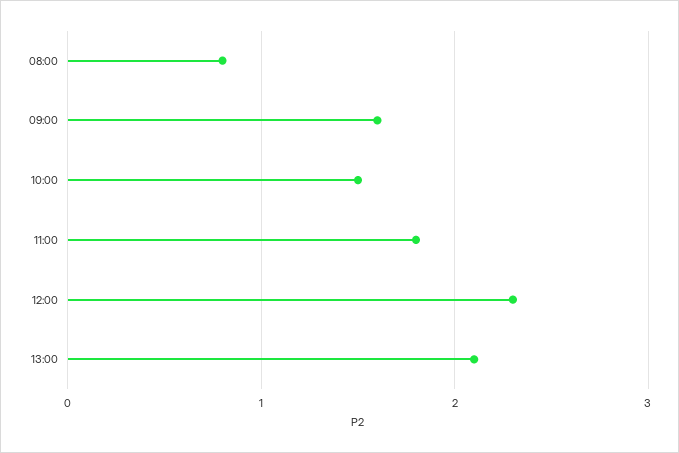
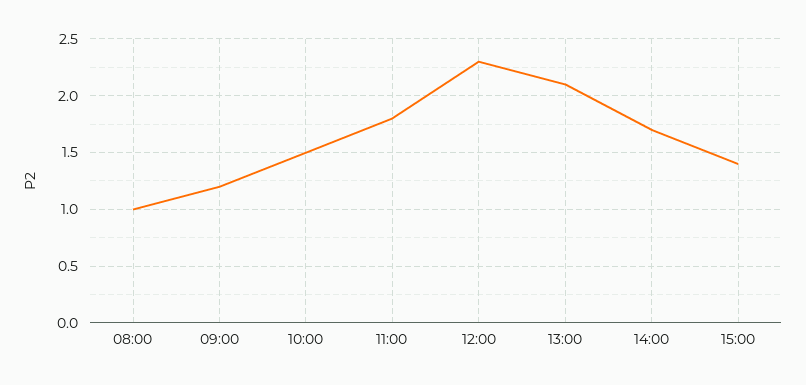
08:00: 0.8 -> 1
09:00: 1.6 -> 1.2
14:00: none -> 1.7
15:00: none -> 1.4

